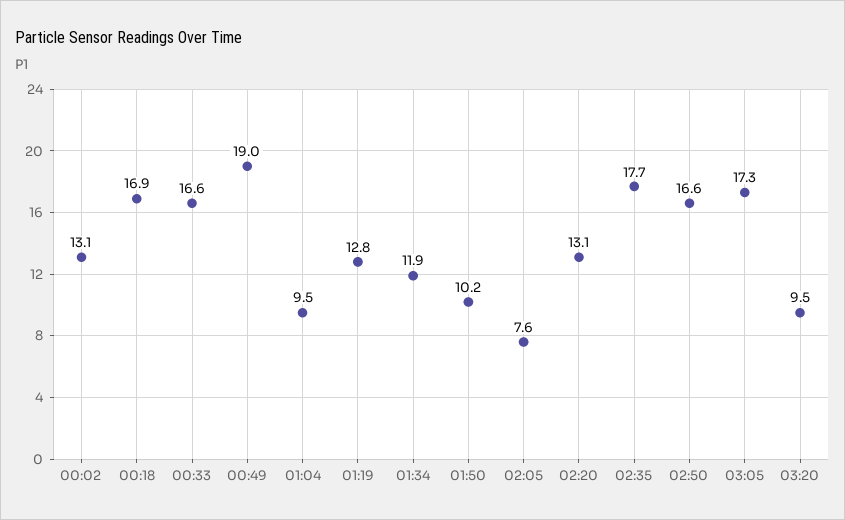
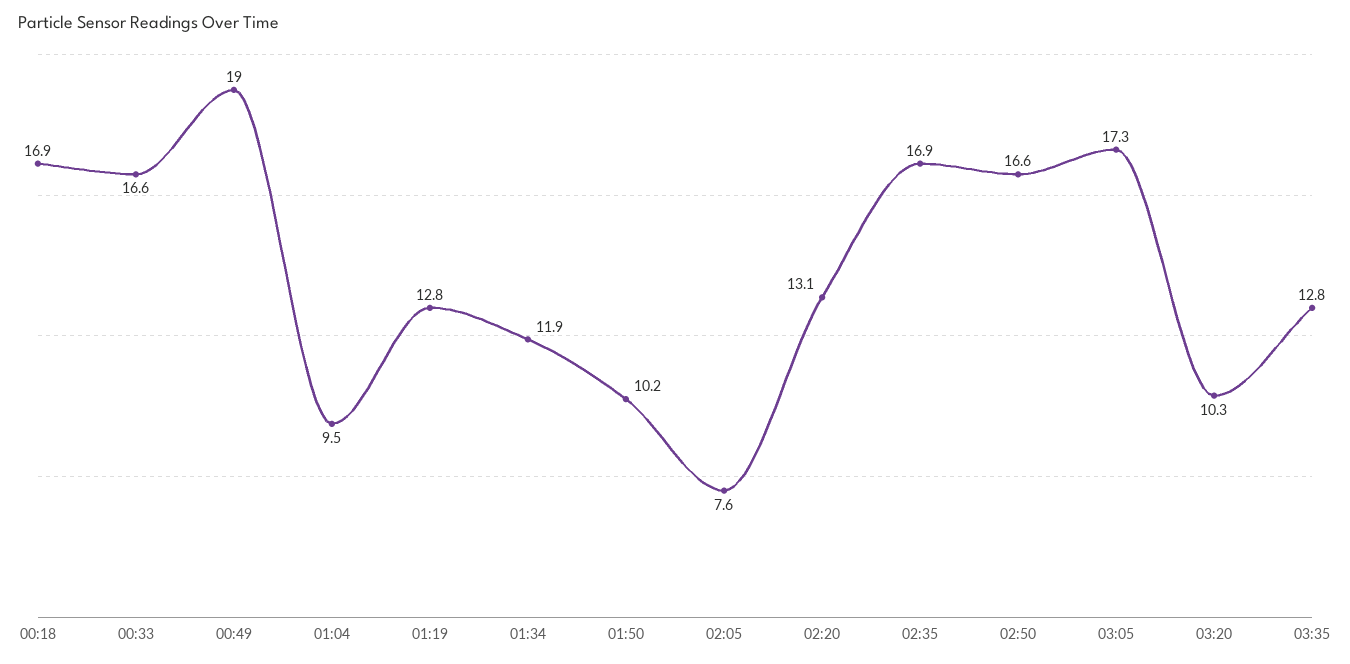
00:02: 13.1 -> none
02:35: 17.7 -> 16.9
03:20: 9.5 -> 10.3
03:35: none -> 12.8

